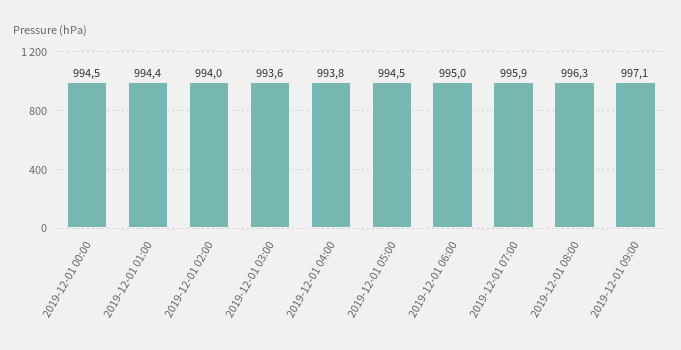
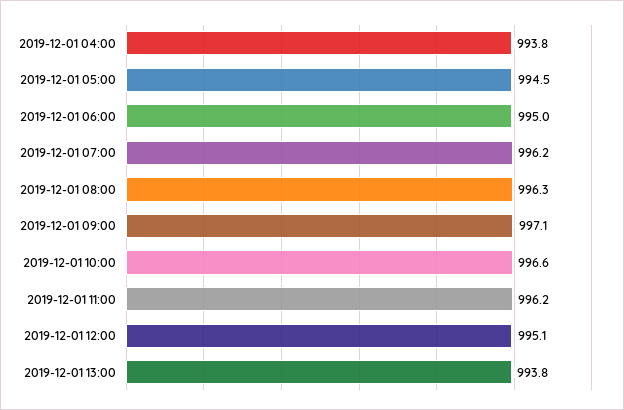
2019-12-01 00:00: 994.5 -> none
2019-12-01 01:00: 994.4 -> none
2019-12-01 02:00: 994 -> none
2019-12-01 03:00: 993.6 -> none
2019-12-01 07:00: 995.9 -> 996.2
2019-12-01 10:00: none -> 996.6
2019-12-01 11:00: none -> 996.2
2019-12-01 12:00: none -> 995.1
2019-12-01 13:00: none -> 993.8

